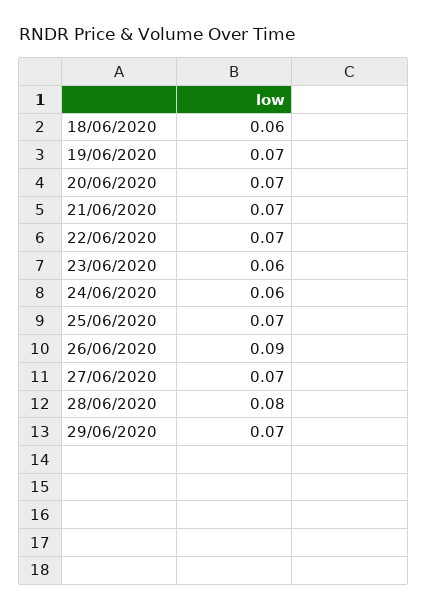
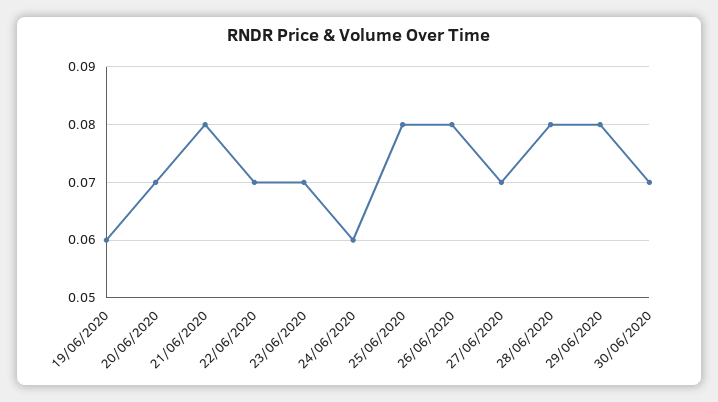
18/06/2020: 0.06 -> none
19/06/2020: 0.07 -> 0.06
21/06/2020: 0.07 -> 0.08
23/06/2020: 0.06 -> 0.07
25/06/2020: 0.07 -> 0.08
26/06/2020: 0.09 -> 0.08
29/06/2020: 0.07 -> 0.08
30/06/2020: none -> 0.07

